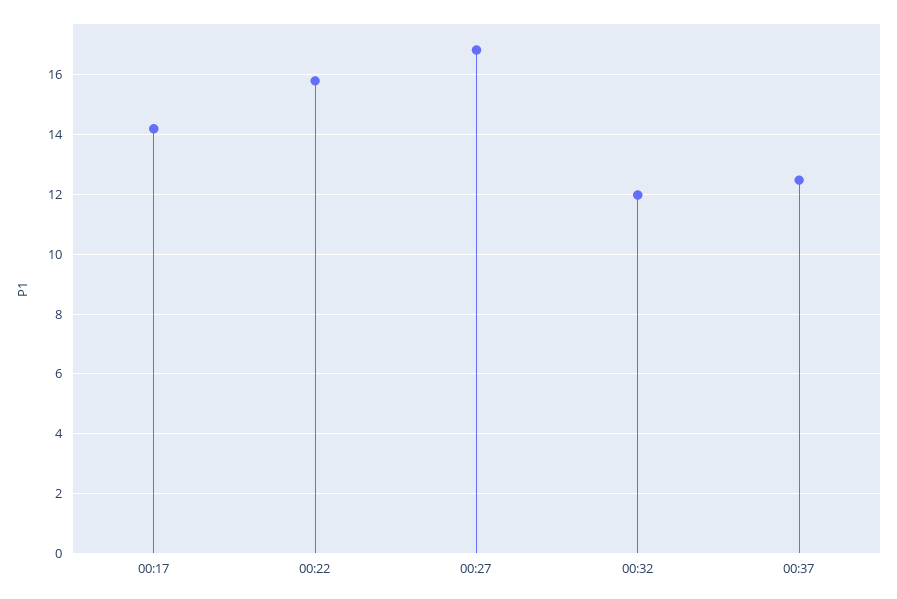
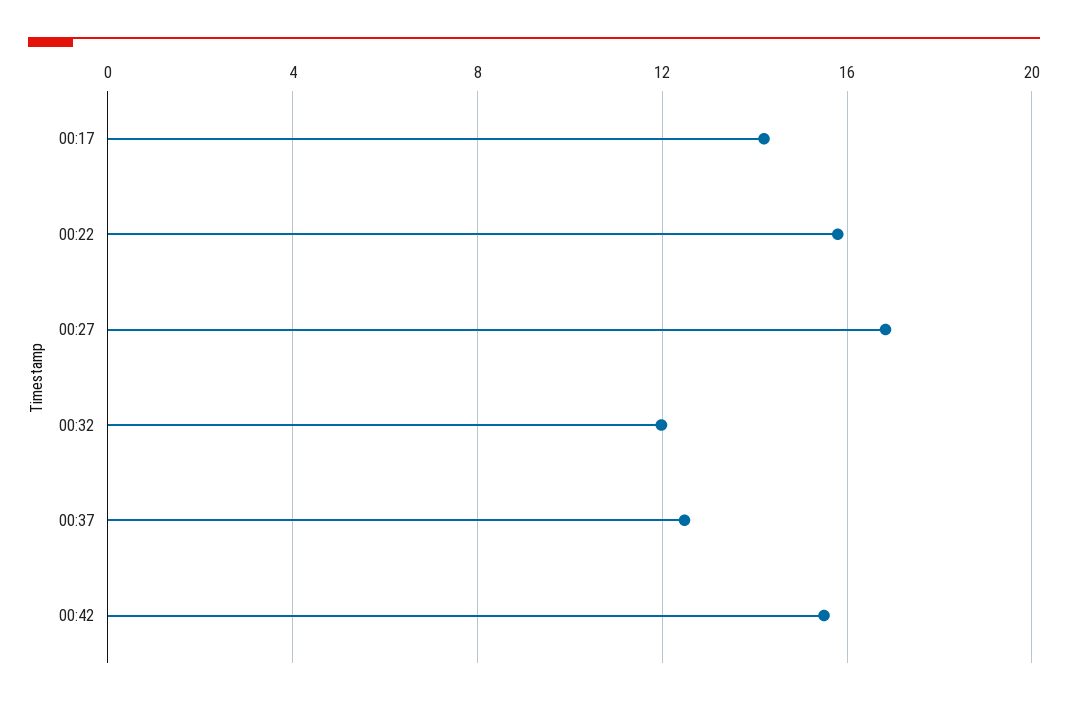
00:42: none -> 15.5

